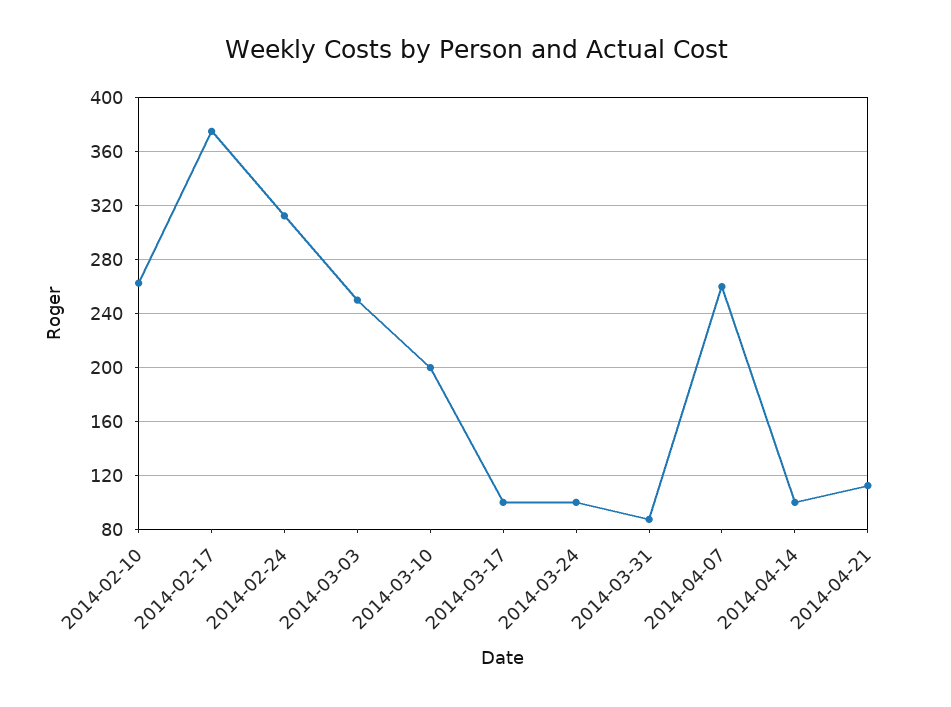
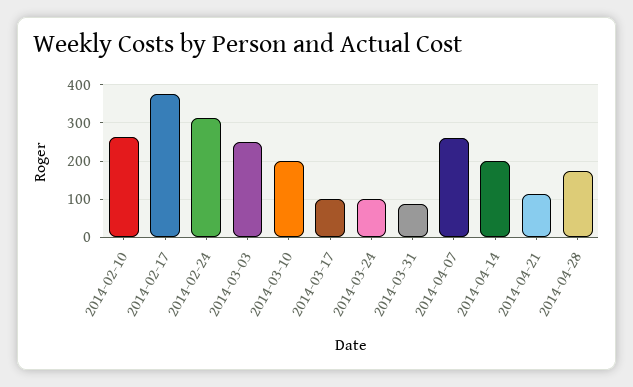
2014-04-14: 100 -> 200
2014-04-28: none -> 180

